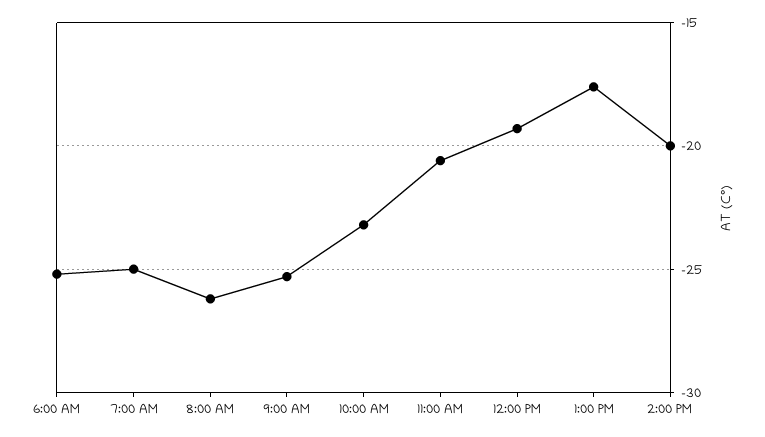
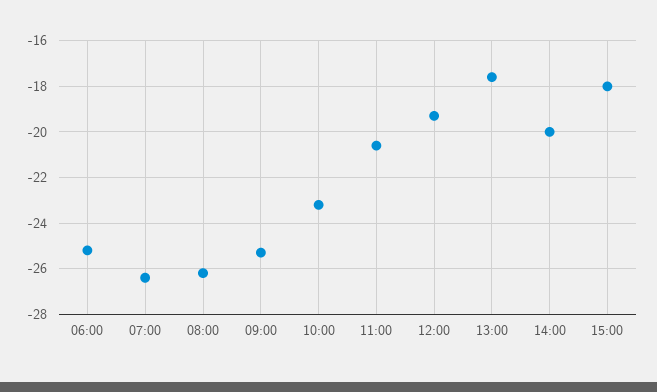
7:00 AM: -25 -> -26.5
15:00: none -> -18

